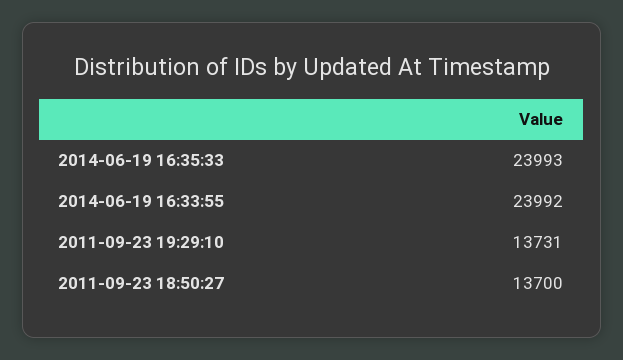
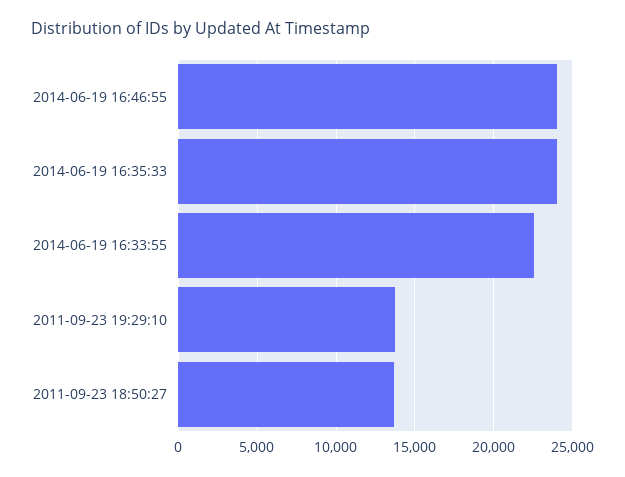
2014-06-19 16:33:55: 23992 -> 22500
2014-06-19 16:46:55: none -> 24000

